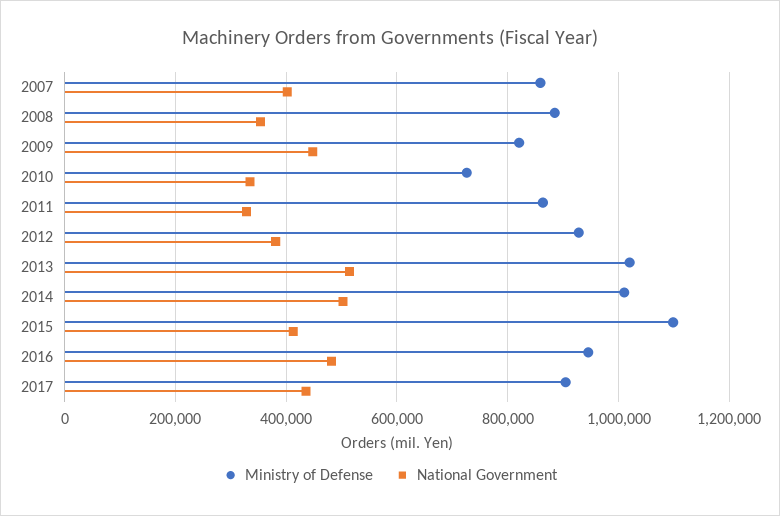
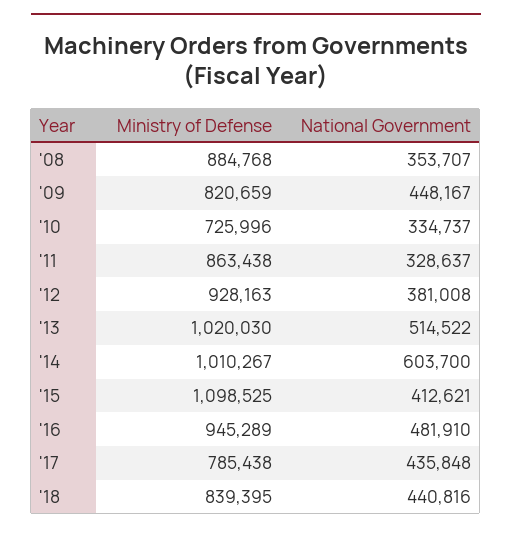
Ministry of Defense, 2007: 860000 -> none
National Government, 2007: 400000 -> none
National Government, 2014: 500000 -> 603700
Ministry of Defense, 2017: 900000 -> 785438
Ministry of Defense, '18: none -> 839395
National Government, '18: none -> 440816

